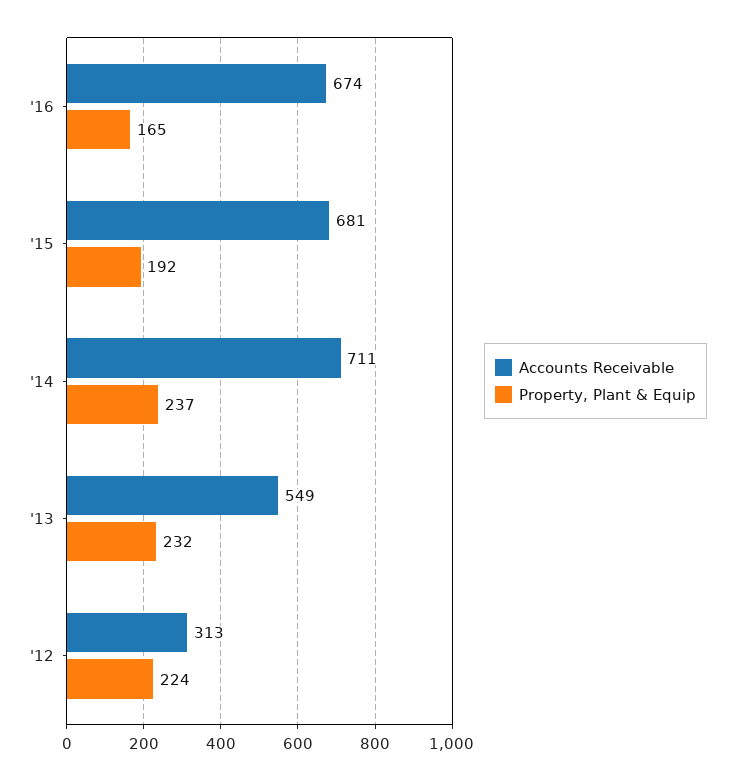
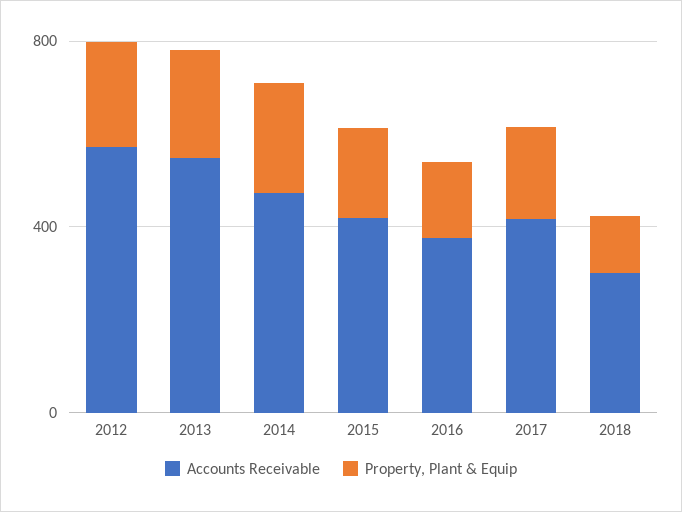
Accounts Receivable, '16: 674 -> 400
Accounts Receivable, '15: 681 -> 400
Accounts Receivable, '14: 711 -> 500
Accounts Receivable, '12: 313 -> 600
Accounts Receivable, 2017: none -> 400
Property, Plant & Equip, 2017: none -> 200
Accounts Receivable, 2018: none -> 300
Property, Plant & Equip, 2018: none -> 100

